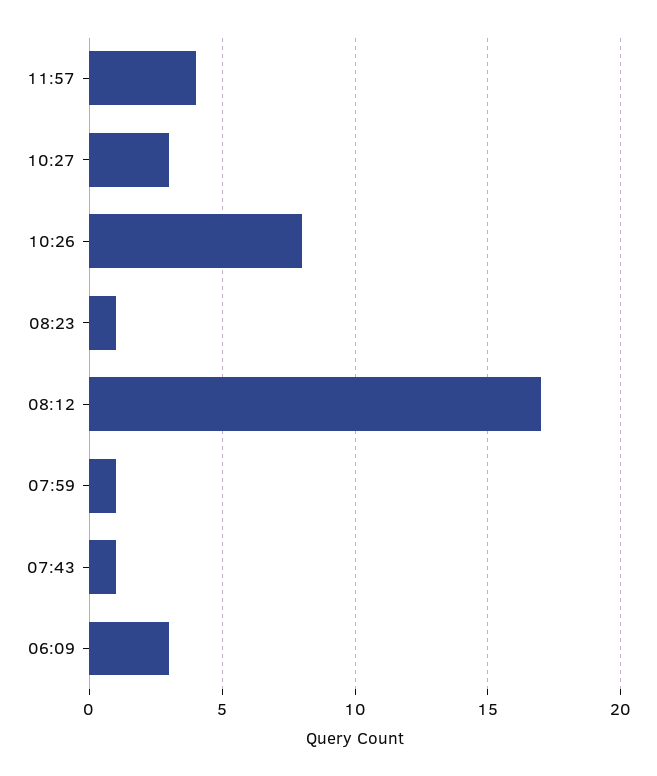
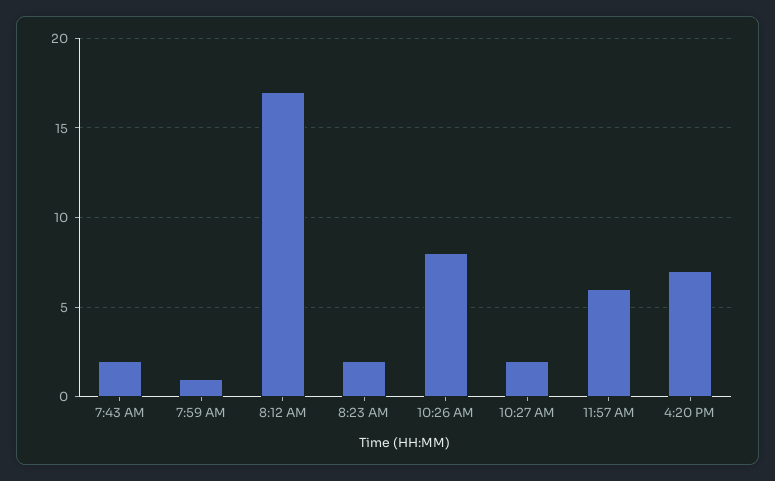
11:57: 4 -> 6
10:27: 3 -> 2
08:23: 1 -> 2
07:43: 1 -> 2
06:09: 3 -> none
4:20 PM: none -> 7

